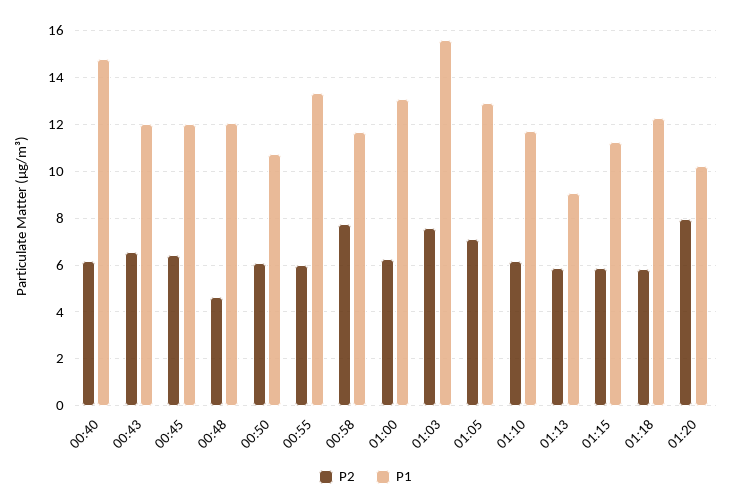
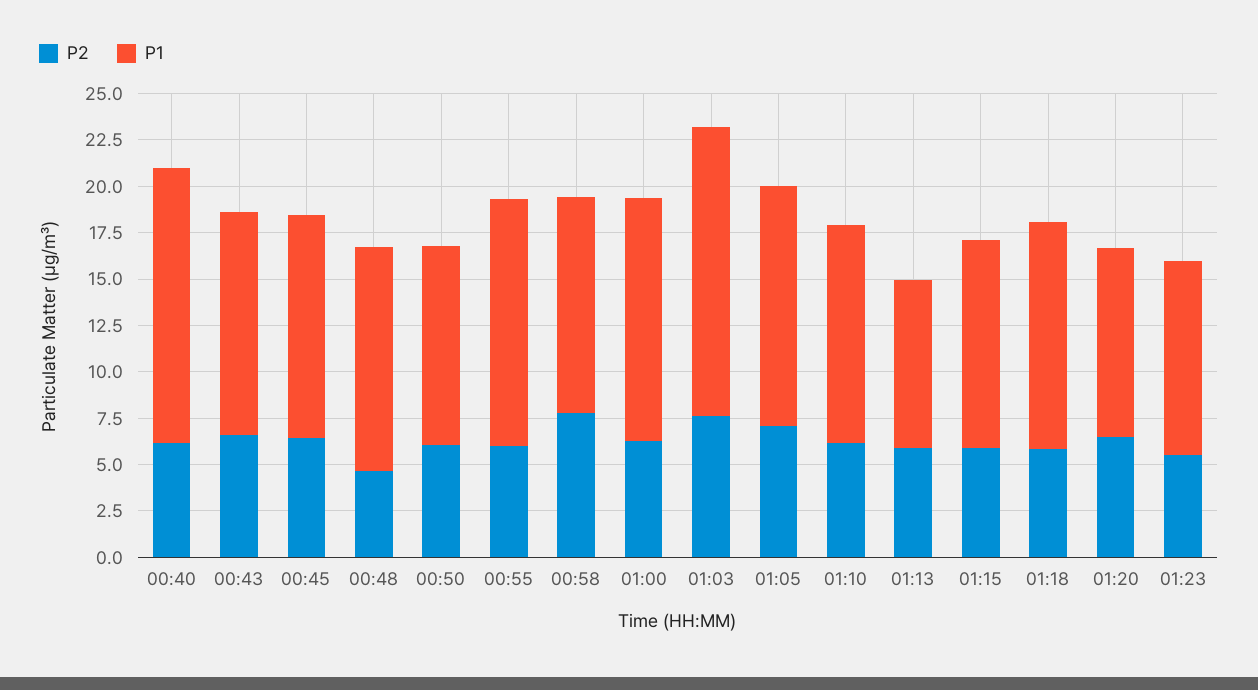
P2, 01:20: 8 -> 6.5
P2, 01:23: none -> 5.5
P1, 01:23: none -> 10.5

